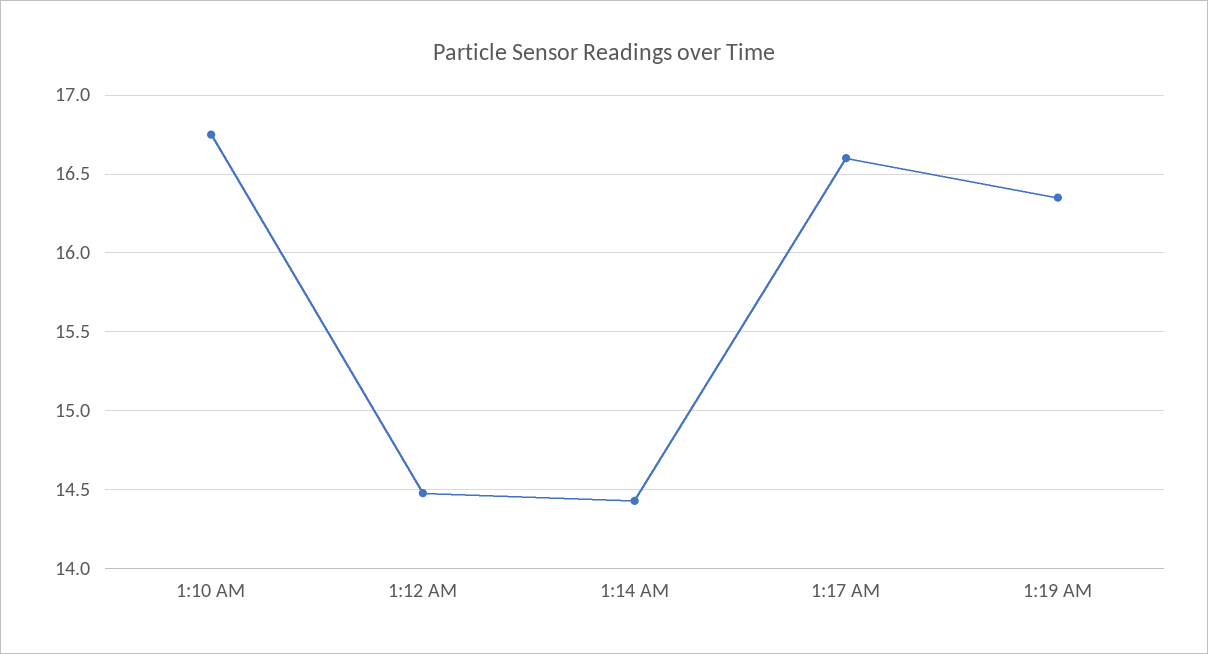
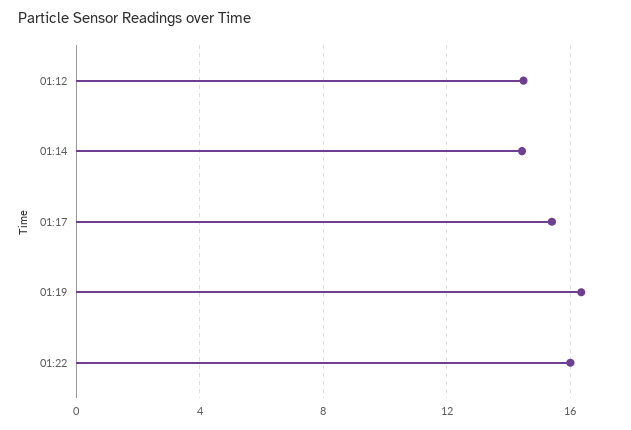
1:10 AM: 16.75 -> none
1:17 AM: 16.6 -> 15.5
01:22: none -> 16

